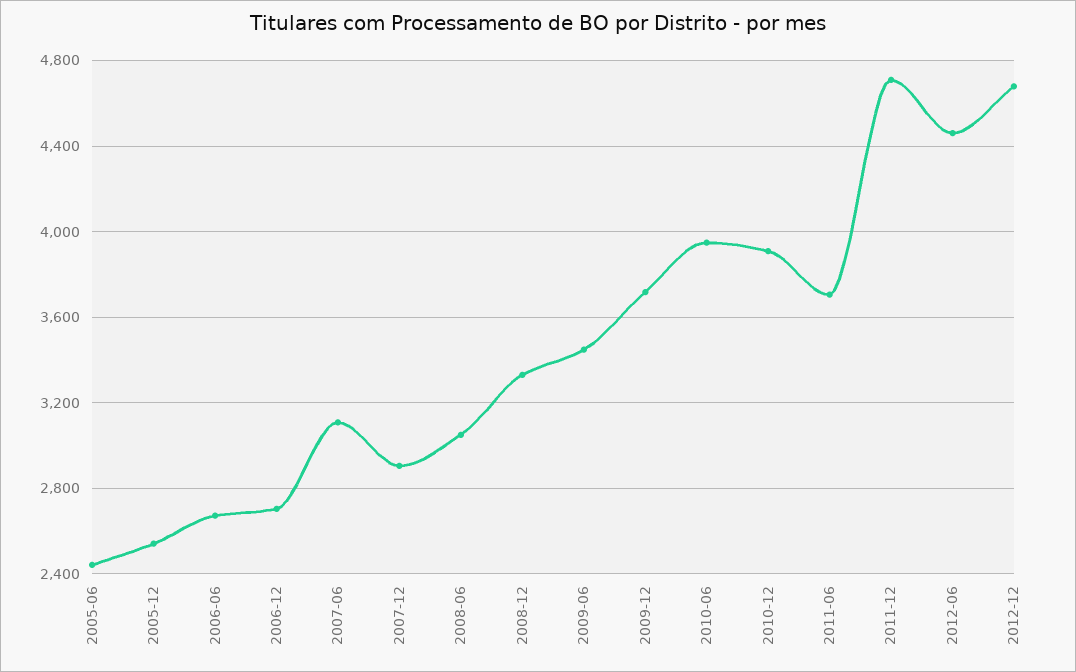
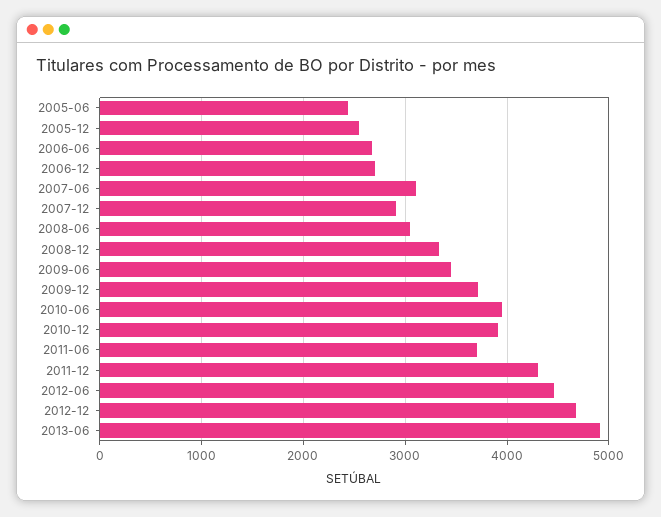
2011-12: 4700 -> 4300
2013-06: none -> 4900

